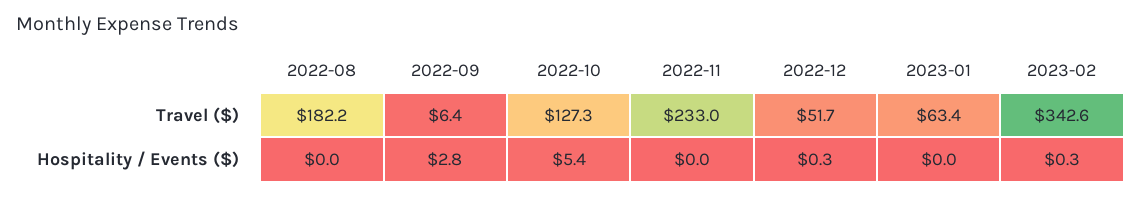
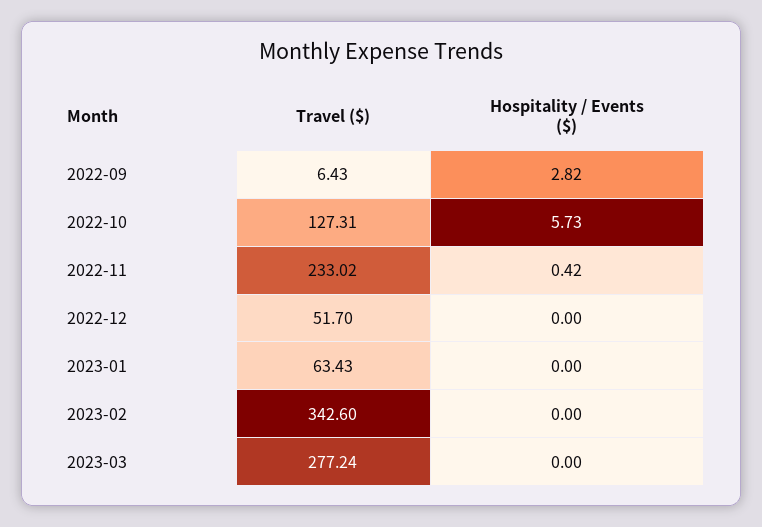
2022-08, Travel ($): 182.2 -> none
2022-08, Hospitality / Events ($): 0 -> none
2022-10, Hospitality / Events ($): 5.4 -> 5.73
2022-11, Hospitality / Events ($): 0 -> 0.42
2022-12, Hospitality / Events ($): 0.3 -> 0
2023-02, Hospitality / Events ($): 0.3 -> 0
2023-03, Travel ($): none -> 277.24
2023-03, Hospitality / Events ($): none -> 0

